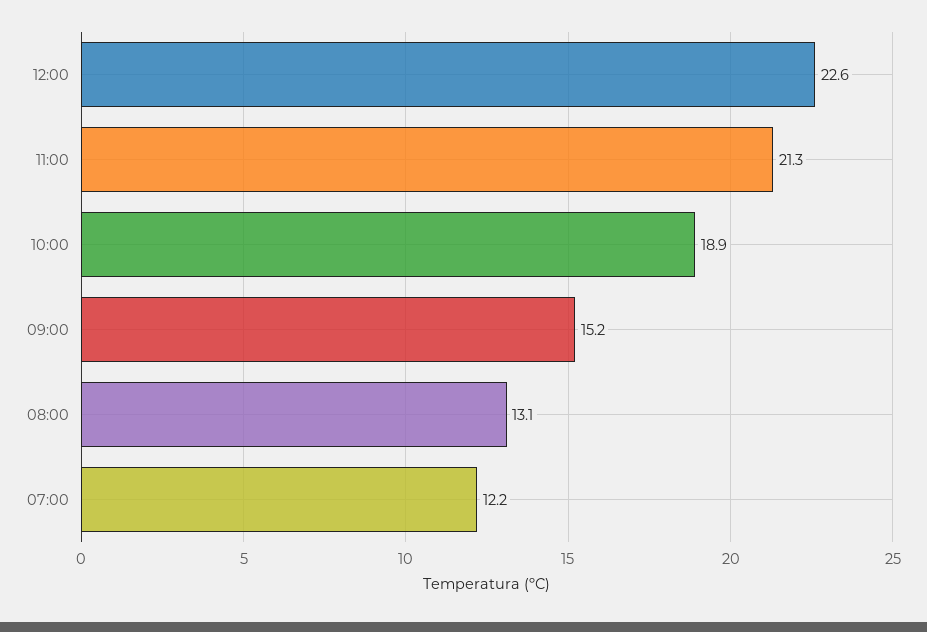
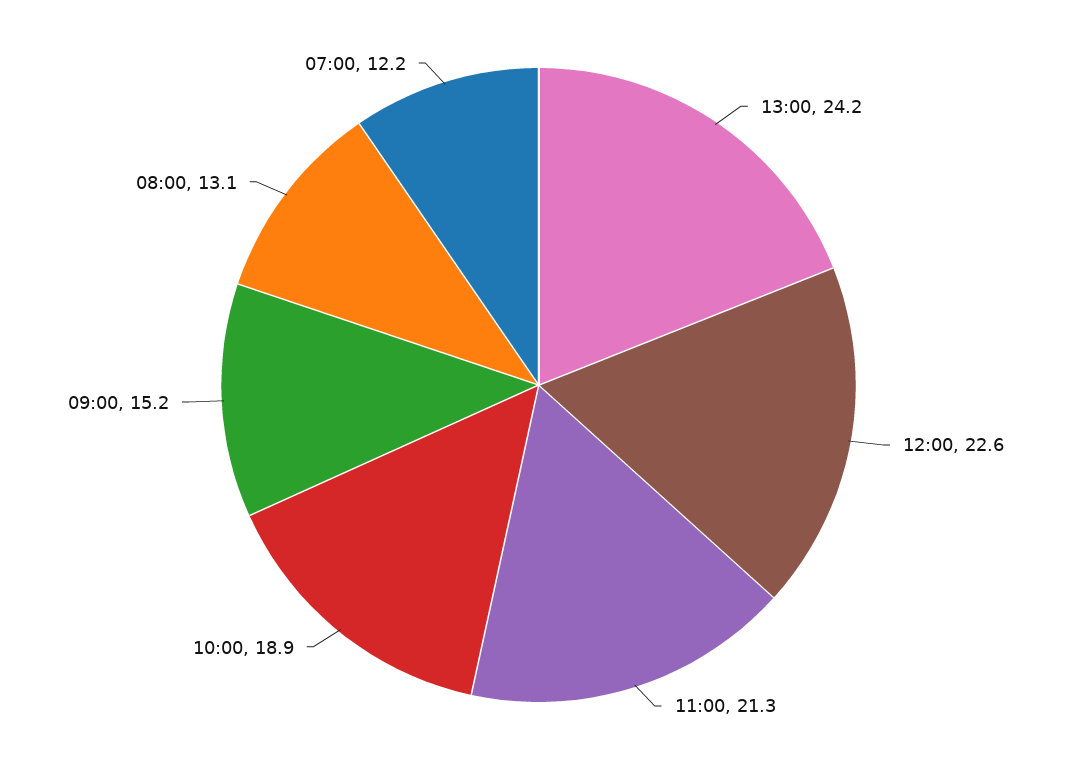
13:00: none -> 24.2

